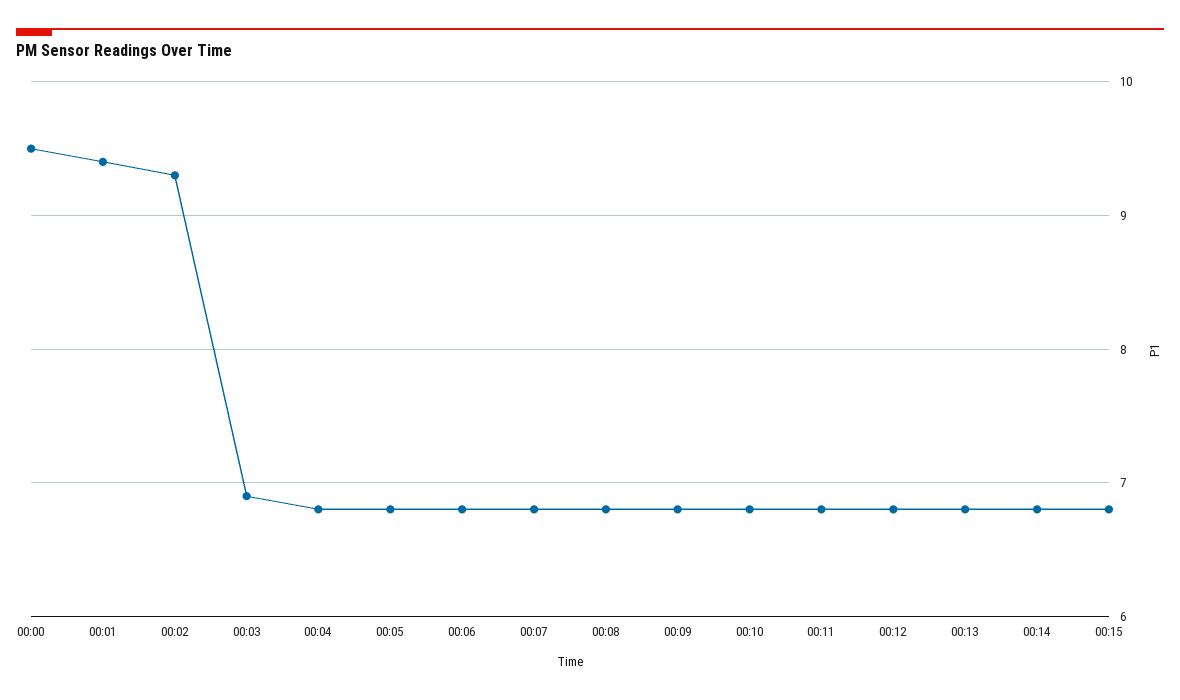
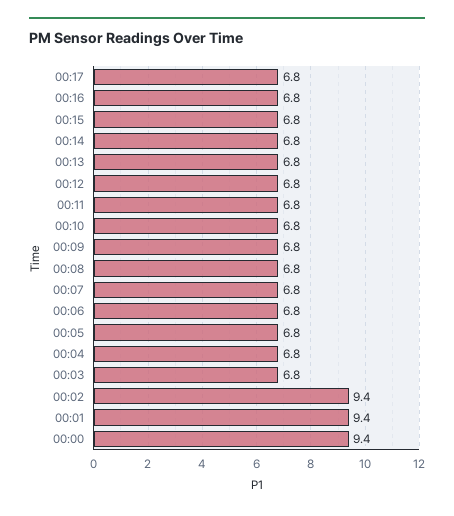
00:00: 9.5 -> 9.4
00:02: 9.3 -> 9.4
00:03: 6.9 -> 6.8
00:17: none -> 6.8
00:16: none -> 6.8

